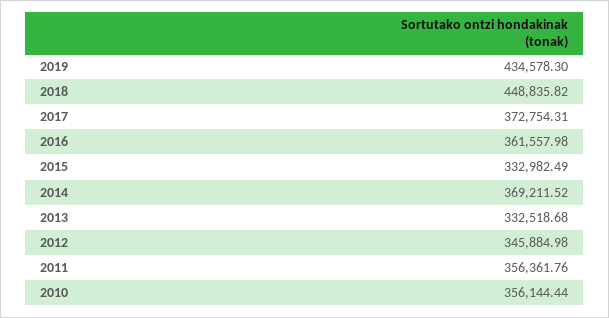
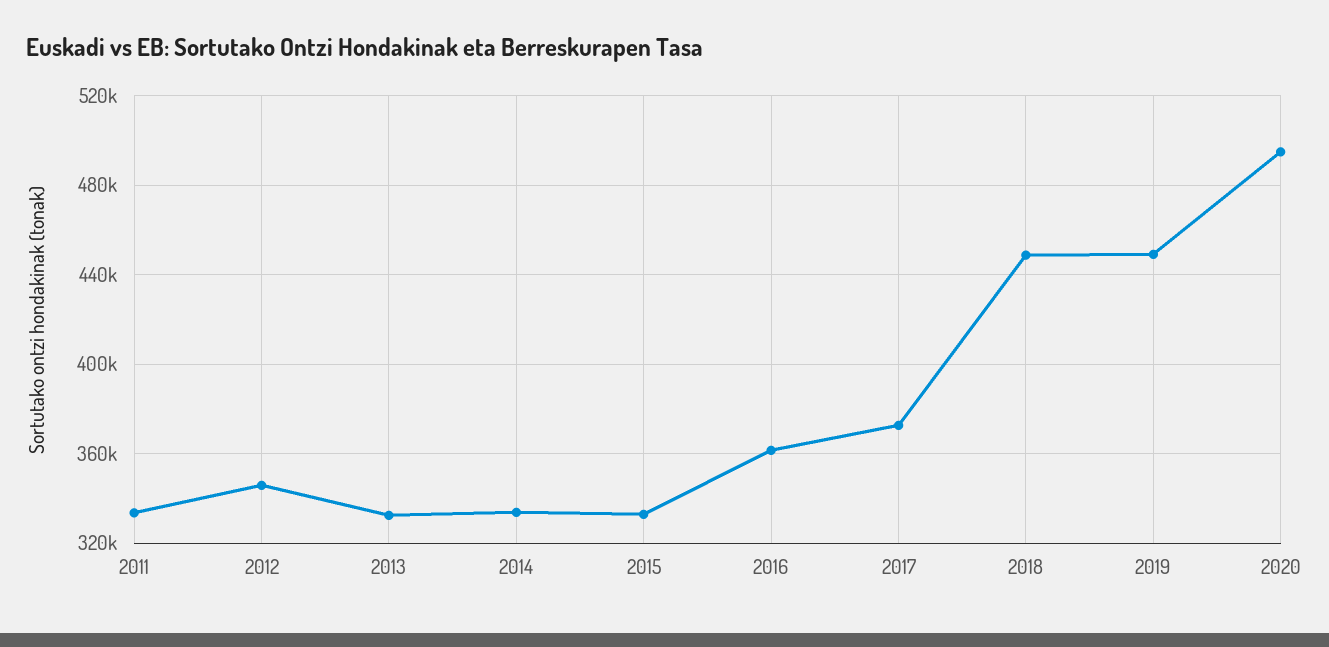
2019: 434578.3 -> 450000
2014: 369211.52 -> 335000
2011: 356361.76 -> 335000
2010: 356144.44 -> none
2020: none -> 495000

